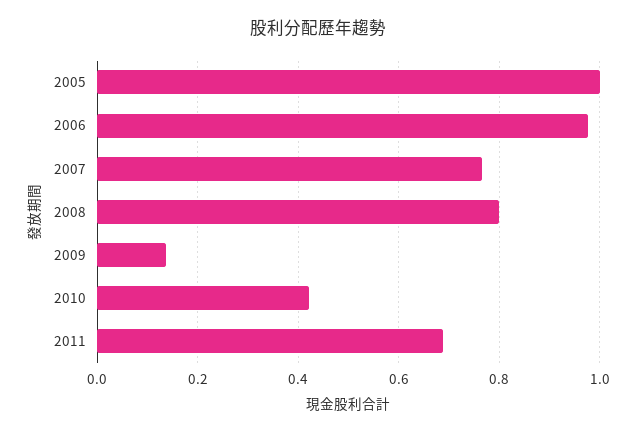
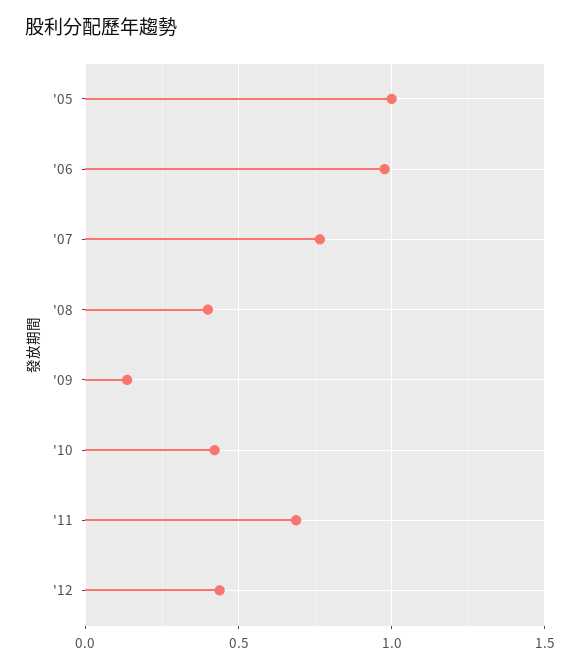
2008: 0.8 -> 0.4
'12: none -> 0.45

